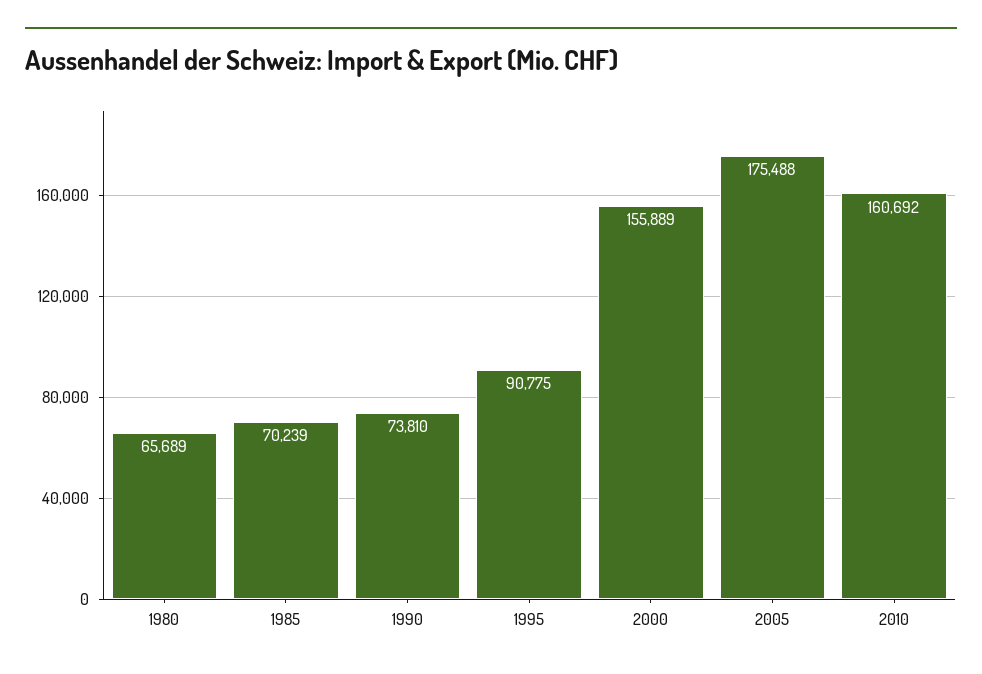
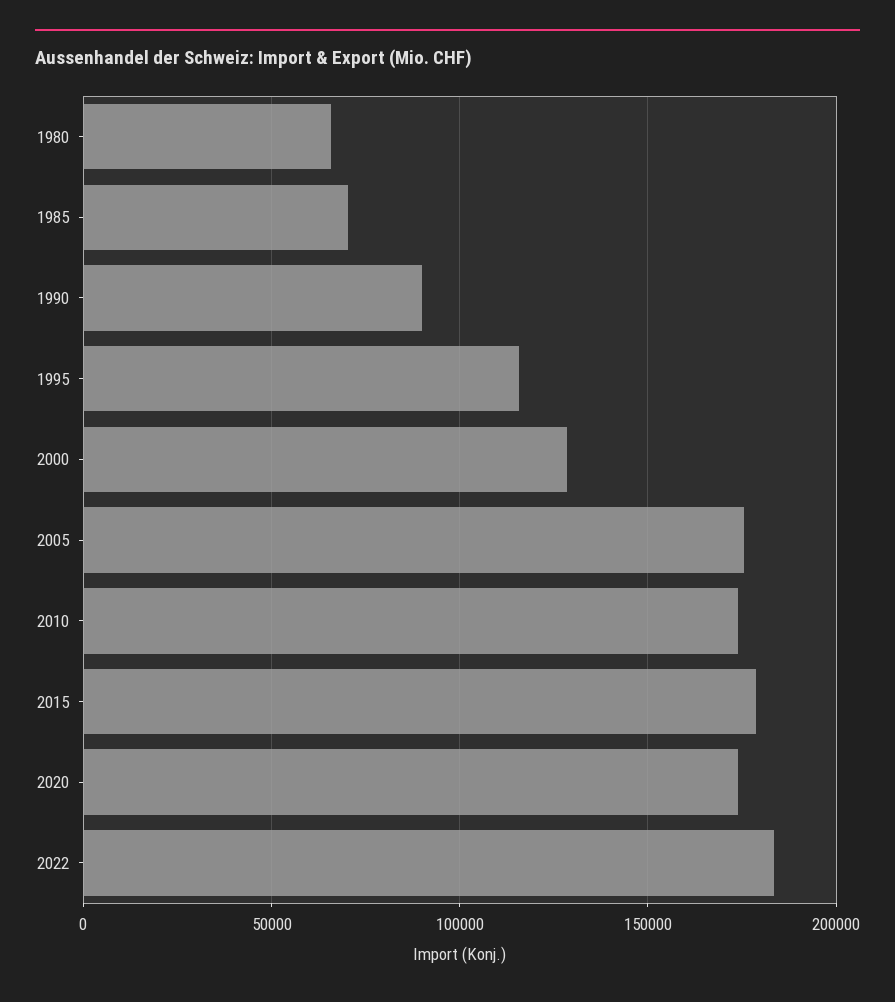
1990: 73810 -> 90000
1995: 90775 -> 115000
2000: 155889 -> 130000
2010: 160692 -> 175000
2015: none -> 180000
2020: none -> 175000
2022: none -> 185000

